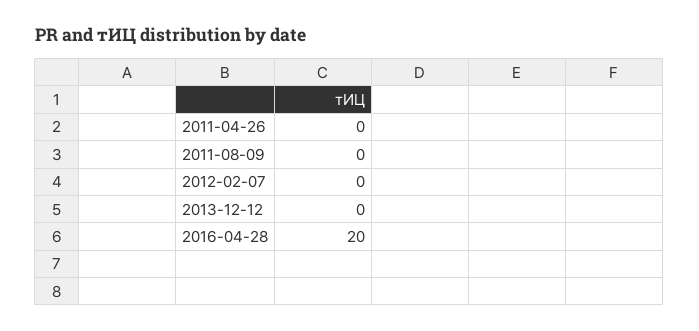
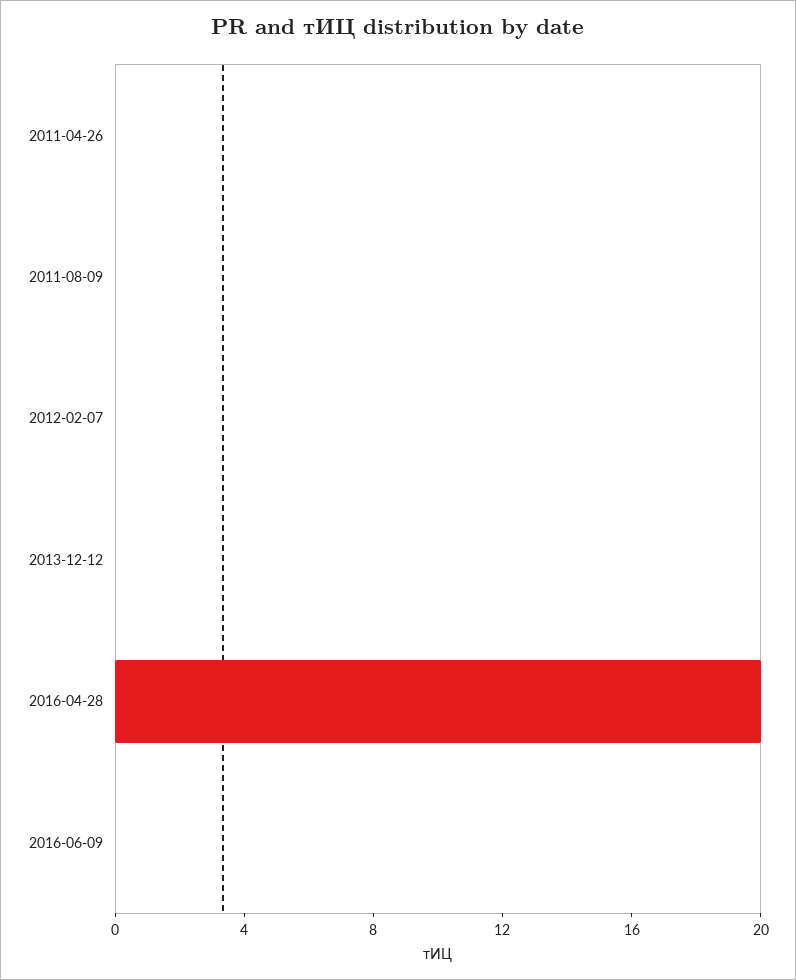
2016-06-09: none -> 0

